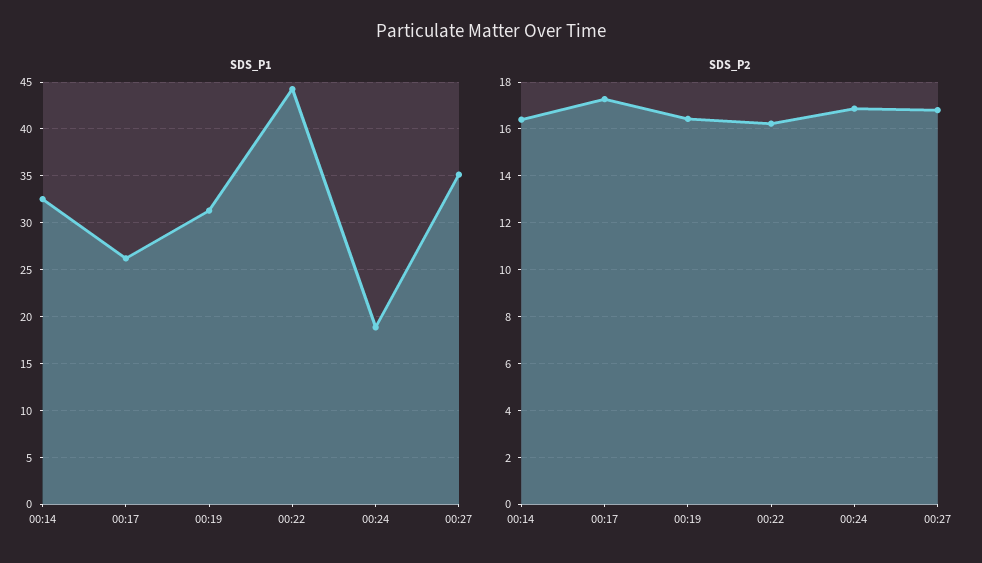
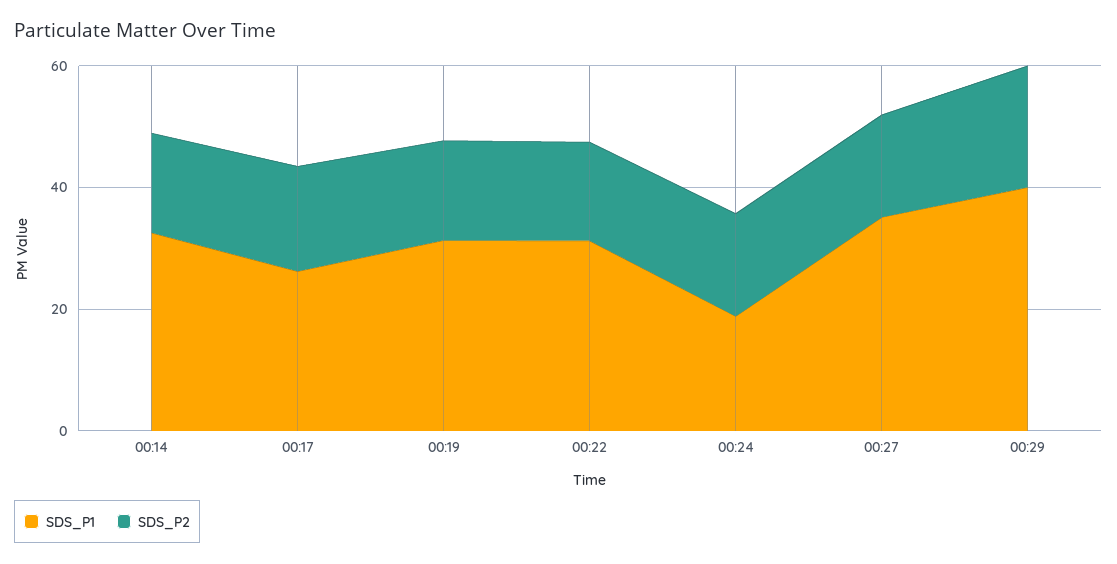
SDS_P1, 00:22: 44 -> 30
SDS_P1, 00:29: none -> 40
SDS_P2, 00:29: none -> 20

